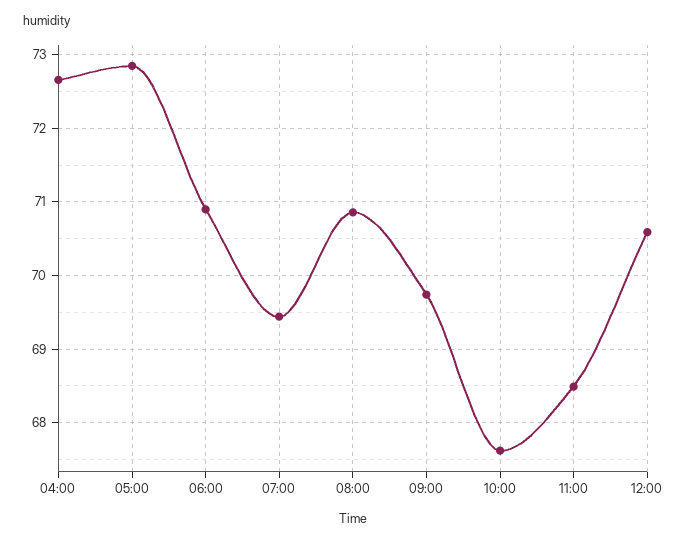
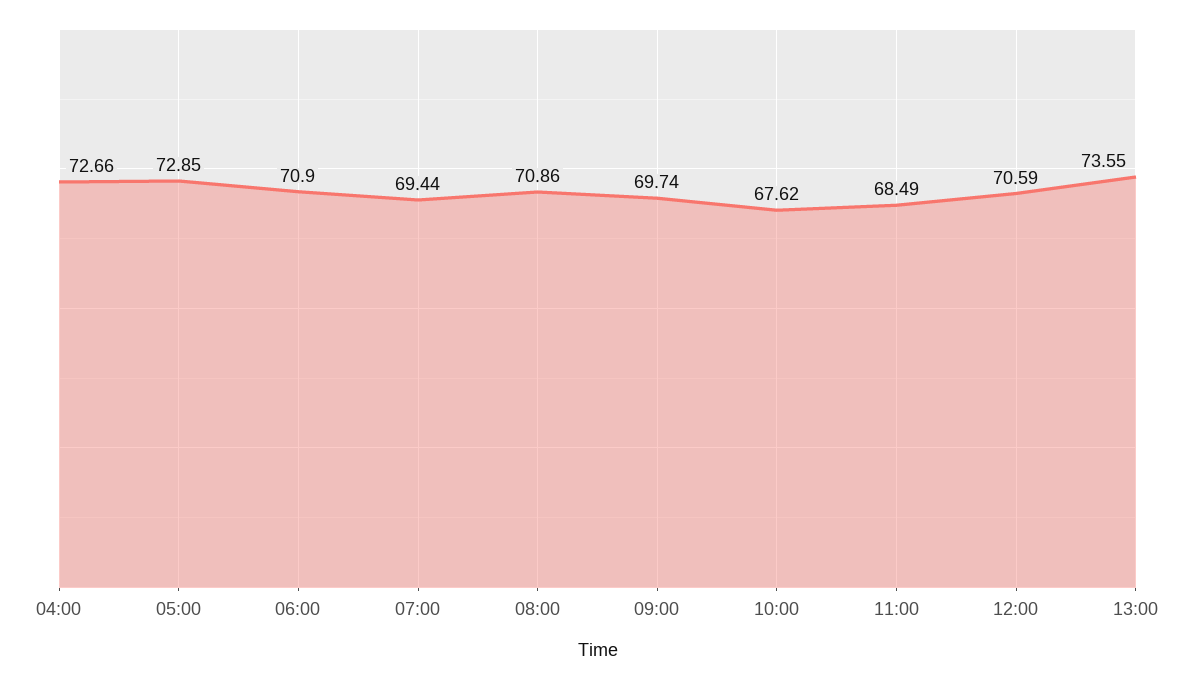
13:00: none -> 73.55

